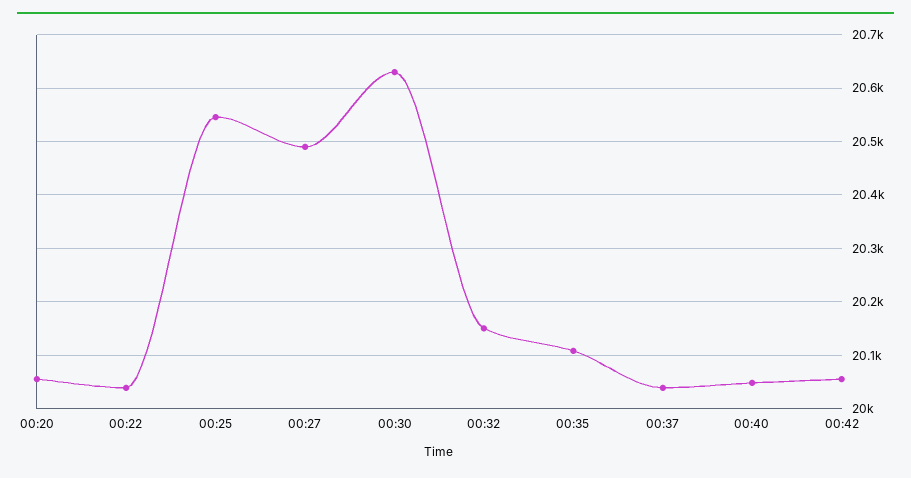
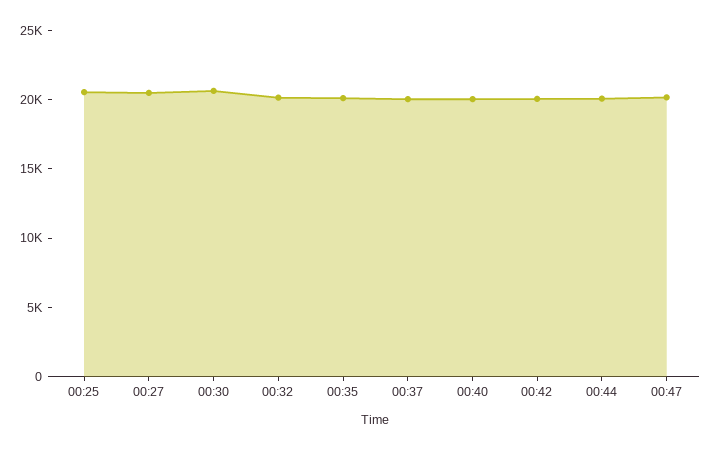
00:20: 20060 -> none
00:22: 20040 -> none
00:44: none -> 20000
00:47: none -> 20000

